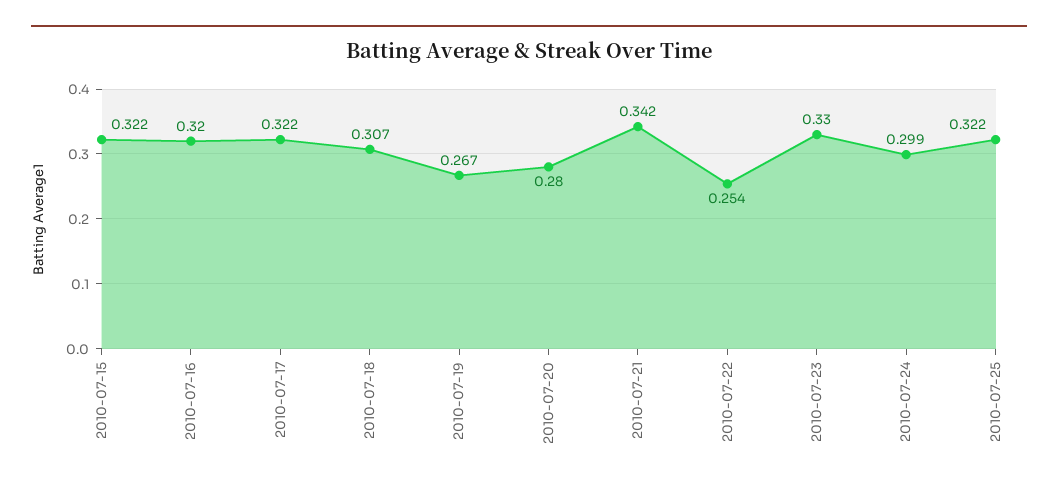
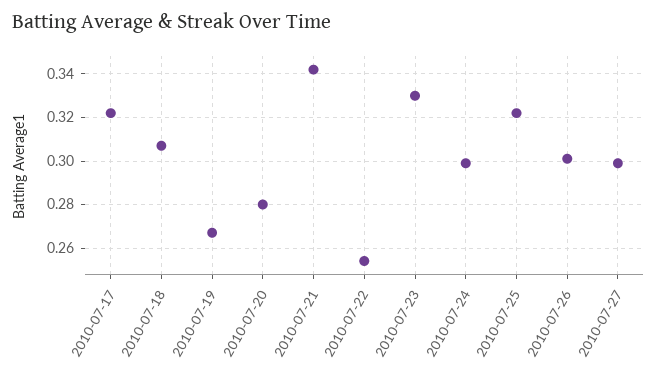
2010-07-15: 0.322 -> none
2010-07-16: 0.32 -> none
2010-07-26: none -> 0.3
2010-07-27: none -> 0.3

